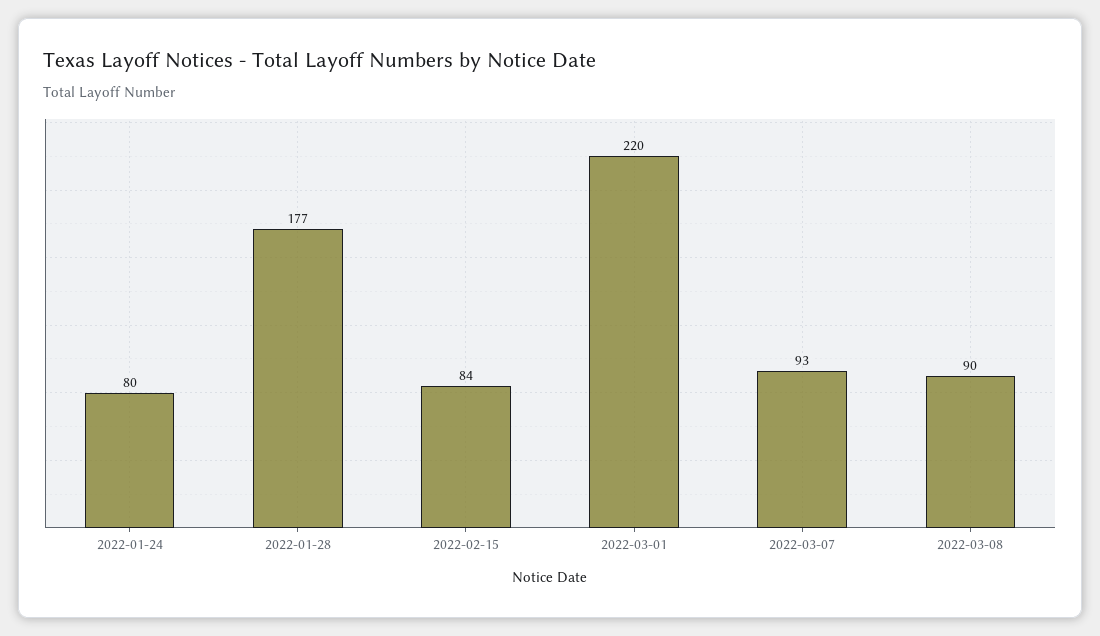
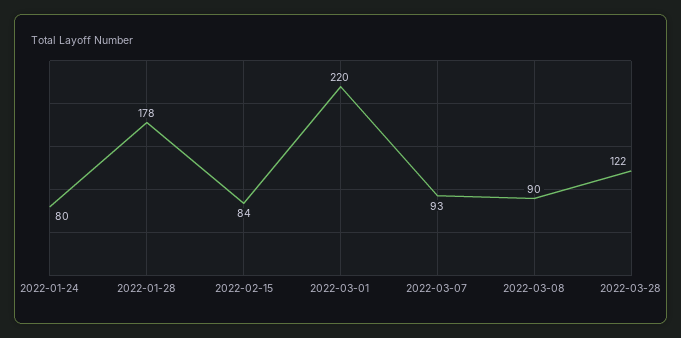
2022-01-28: 177 -> 178
2022-03-28: none -> 122

